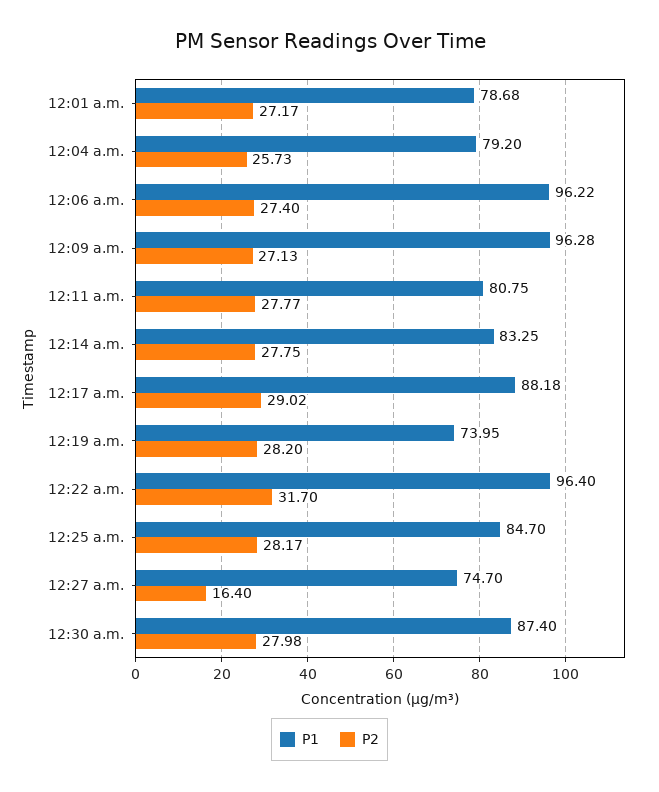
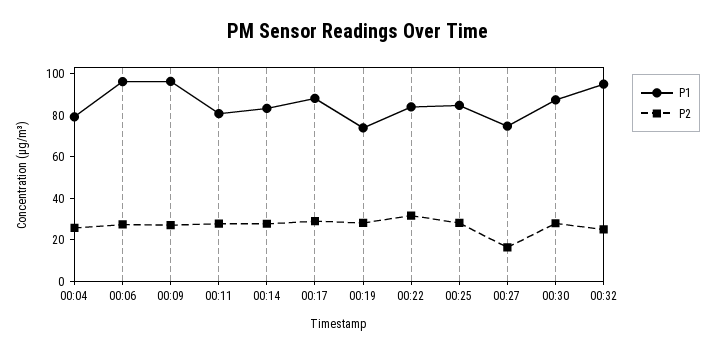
P1, 12:01 a.m.: 78.68 -> none
P2, 12:01 a.m.: 27.17 -> none
P1, 12:22 a.m.: 96.4 -> 85
P1, 00:32: none -> 95
P2, 00:32: none -> 25

